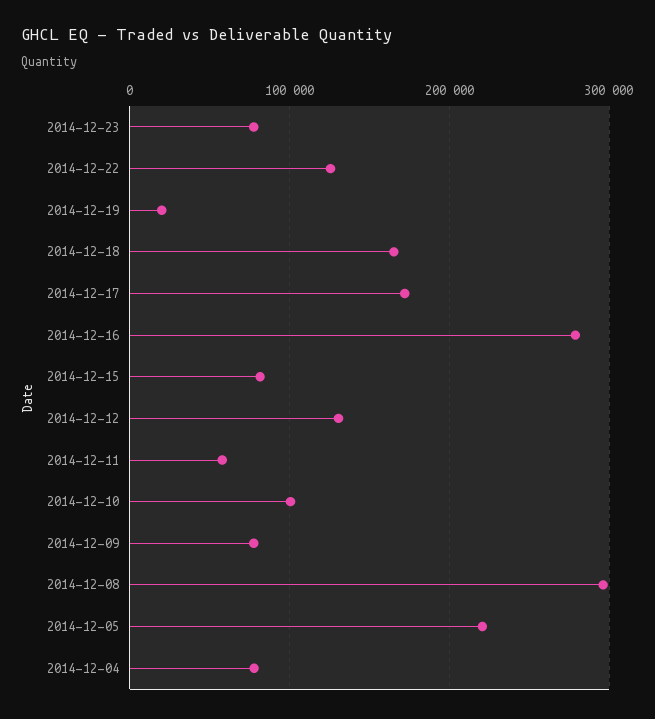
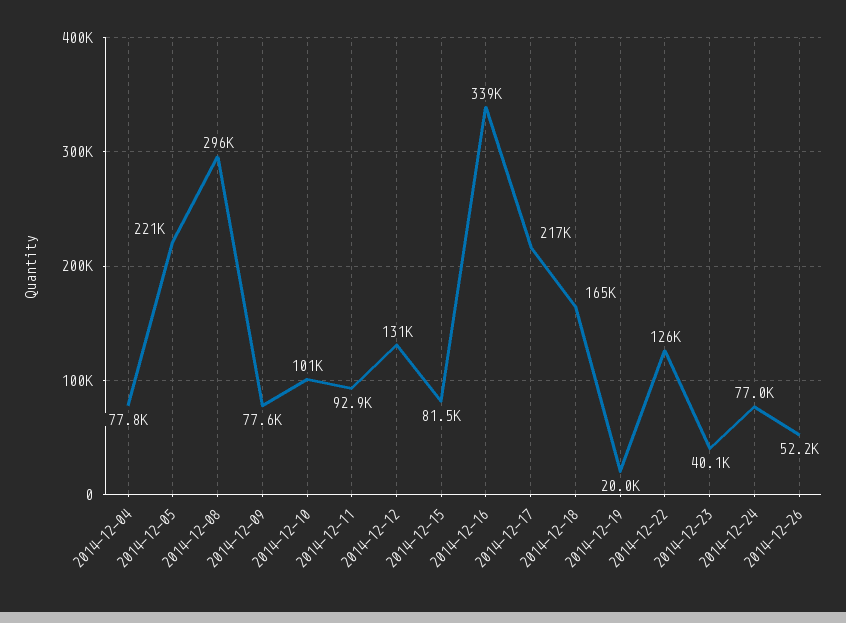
2014-12-23: 80000 -> 40100
2014-12-17: 170000 -> 217000
2014-12-16: 280000 -> 339000
2014-12-11: 60000 -> 92900
2014-12-24: none -> 77000
2014-12-26: none -> 52200

